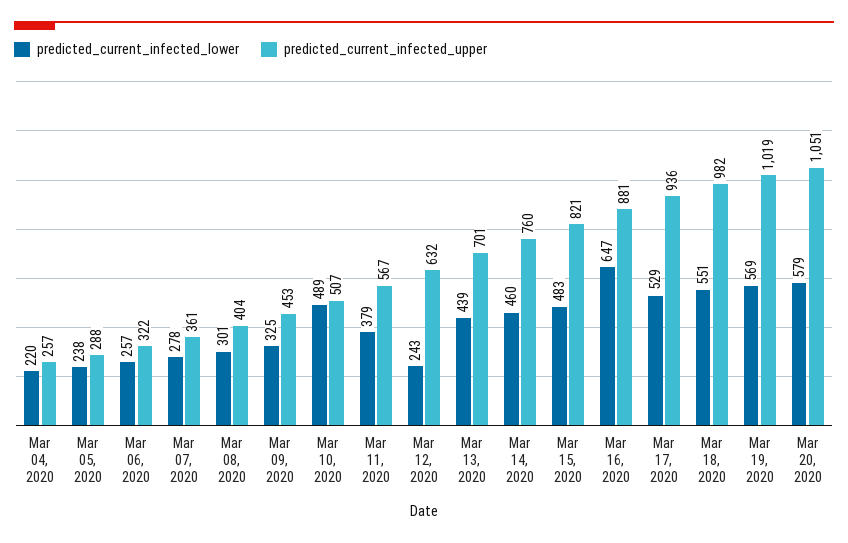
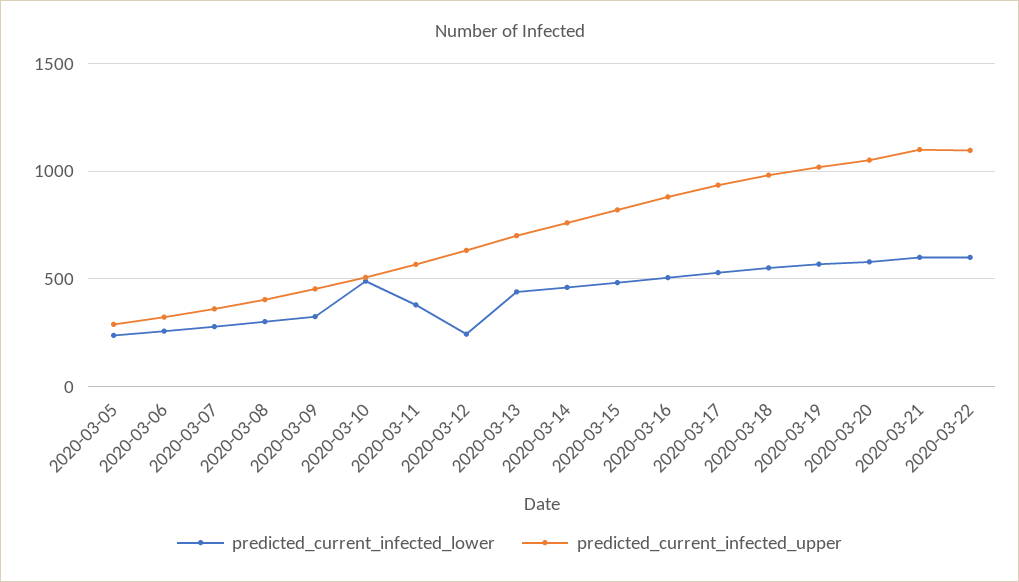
predicted_current_infected_lower, Mar 04, 2020: 220 -> none
predicted_current_infected_upper, Mar 04, 2020: 257 -> none
predicted_current_infected_lower, Mar 16, 2020: 647 -> 500
predicted_current_infected_lower, 2020-03-21: none -> 600
predicted_current_infected_upper, 2020-03-21: none -> 1100
predicted_current_infected_lower, 2020-03-22: none -> 600
predicted_current_infected_upper, 2020-03-22: none -> 1100

